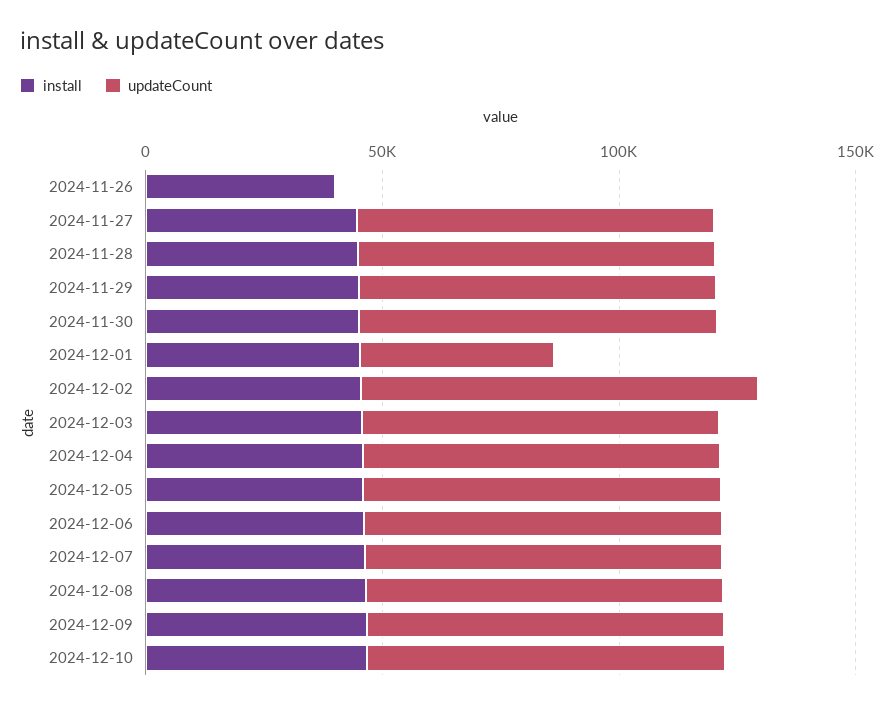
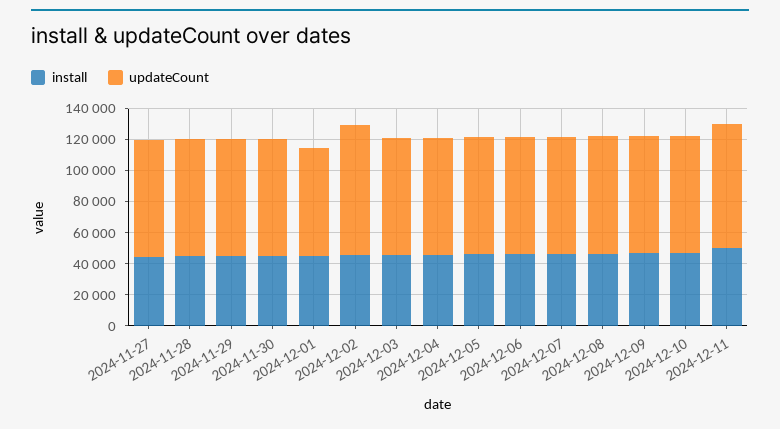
install, 2024-11-26: 40000 -> none
updateCount, 2024-11-26: 0 -> none
updateCount, 2024-12-01: 40000 -> 70000
install, 2024-12-11: none -> 50000
updateCount, 2024-12-11: none -> 80000

